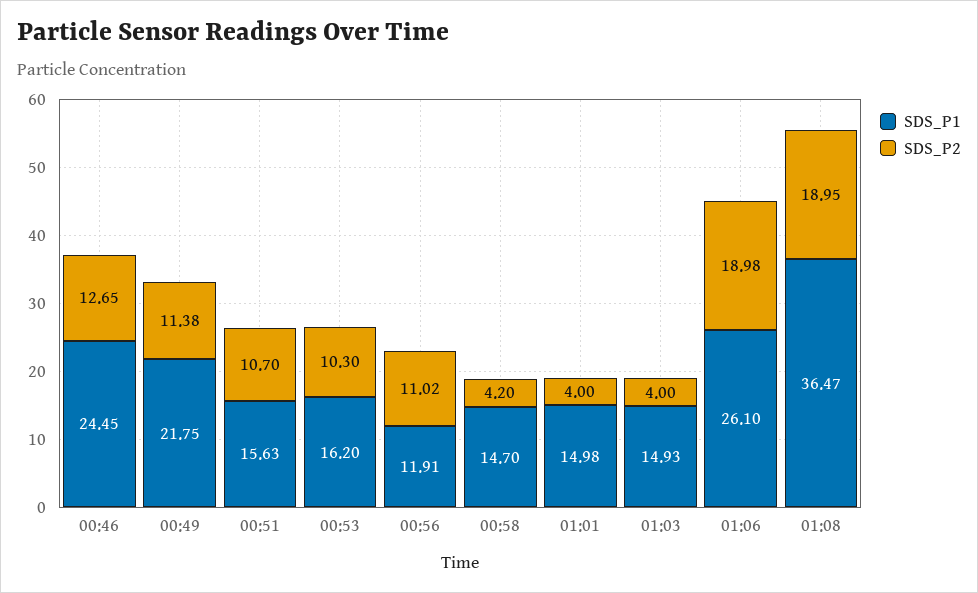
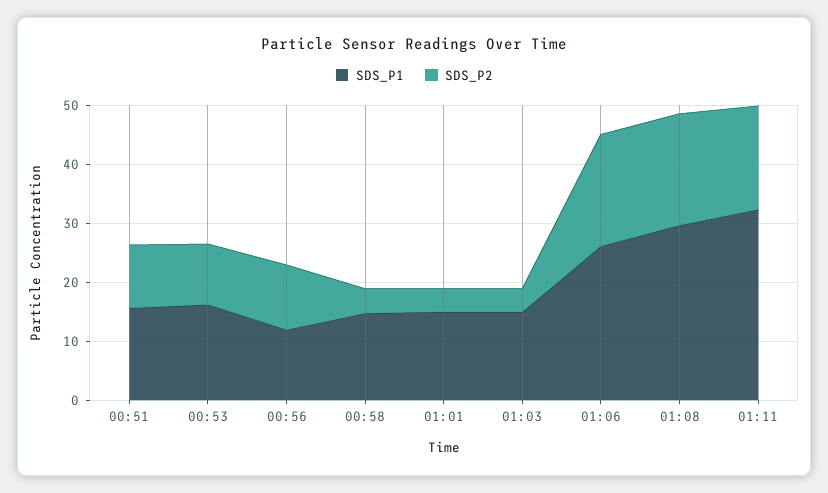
SDS_P1, 00:46: 24.45 -> none
SDS_P2, 00:46: 12.65 -> none
SDS_P1, 00:49: 21.75 -> none
SDS_P2, 00:49: 11.38 -> none
SDS_P1, 01:08: 36.47 -> 30
SDS_P1, 01:11: none -> 32
SDS_P2, 01:11: none -> 18

